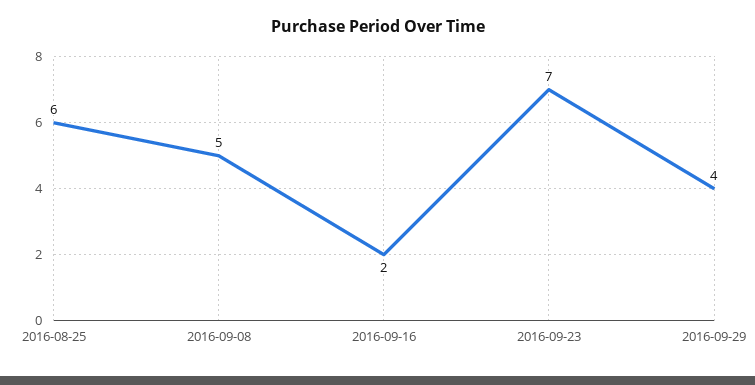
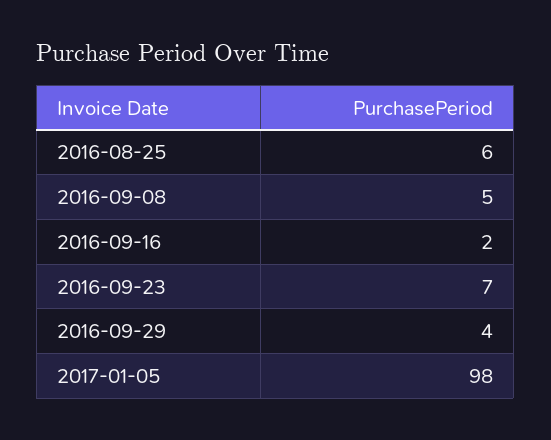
2017-01-05: none -> 98

